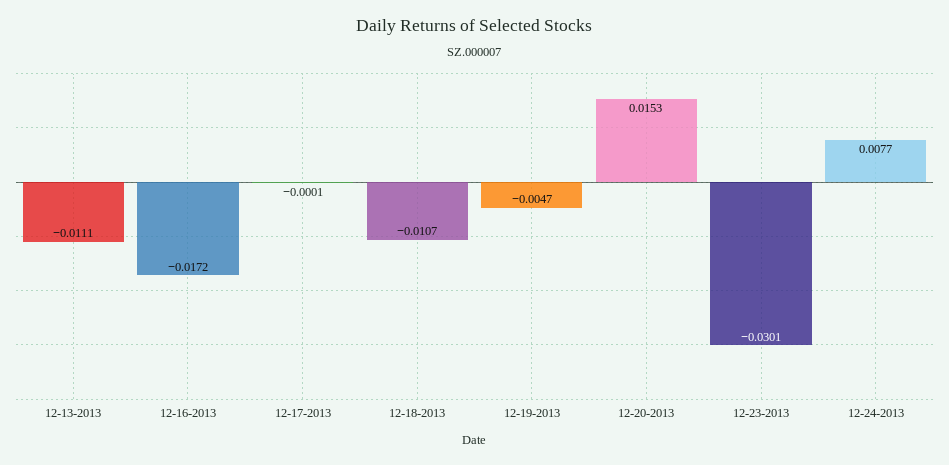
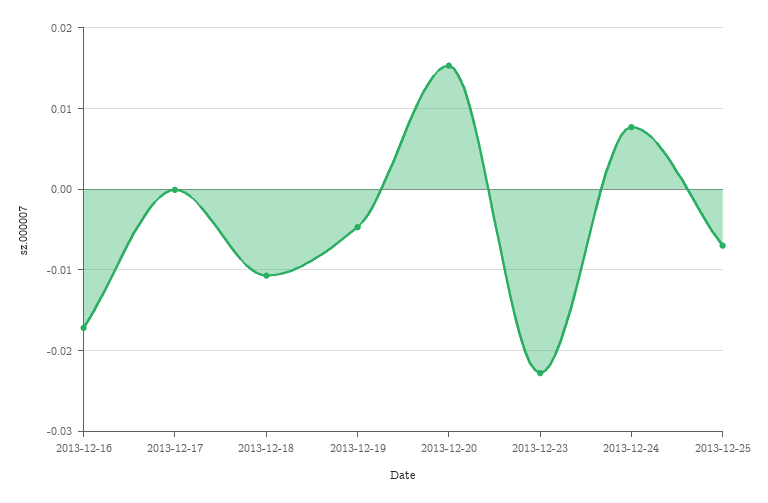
12-13-2013: -0.0111 -> none
12-23-2013: -0.0301 -> -0.023
2013-12-25: none -> -0.007

